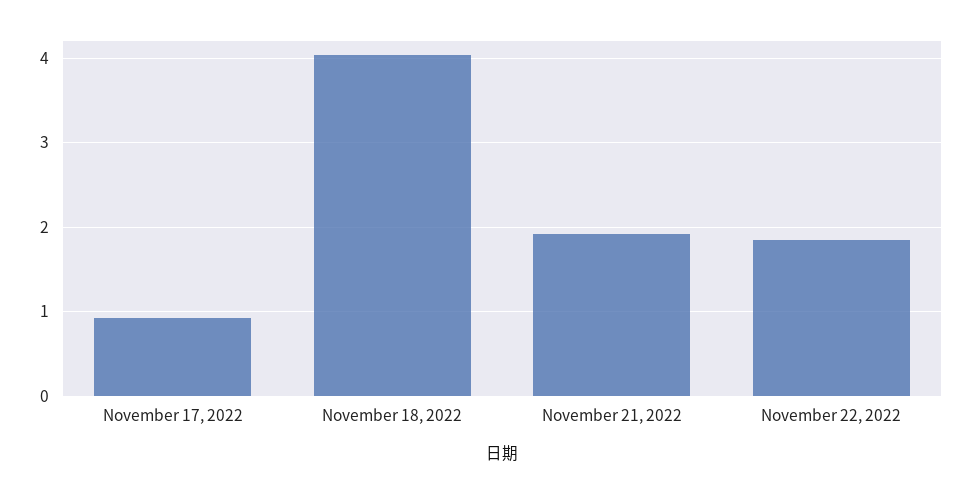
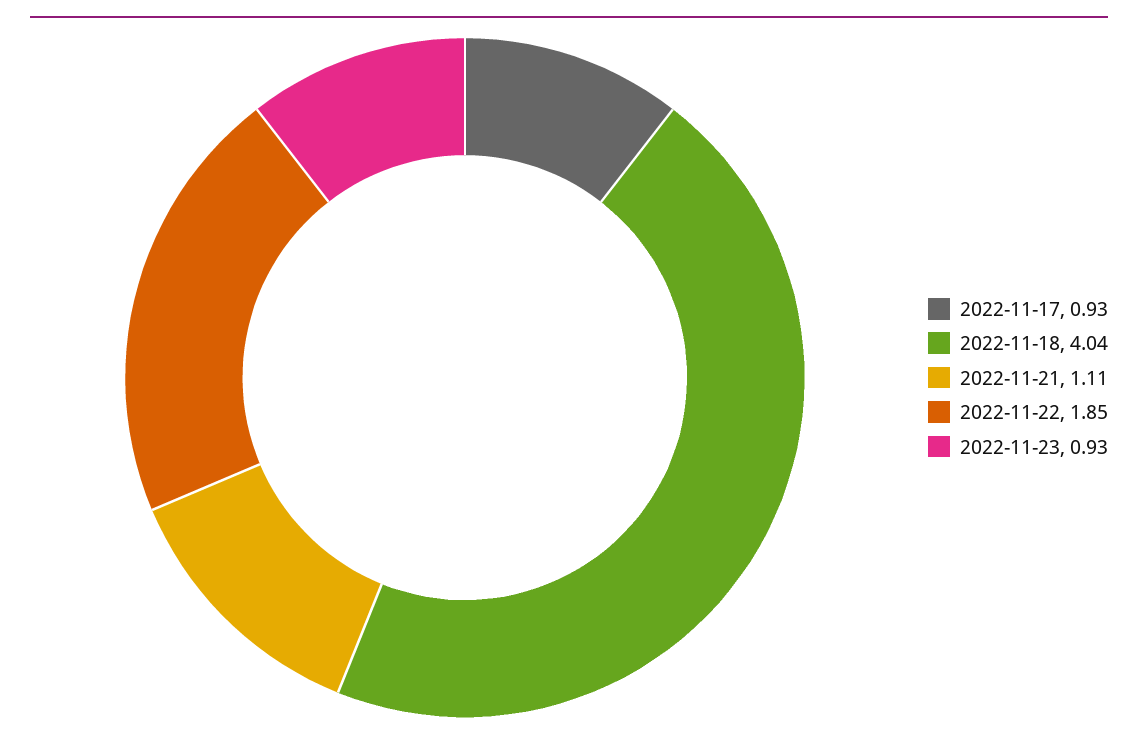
November 21, 2022: 1.9 -> 1.11
2022-11-23: none -> 0.93

